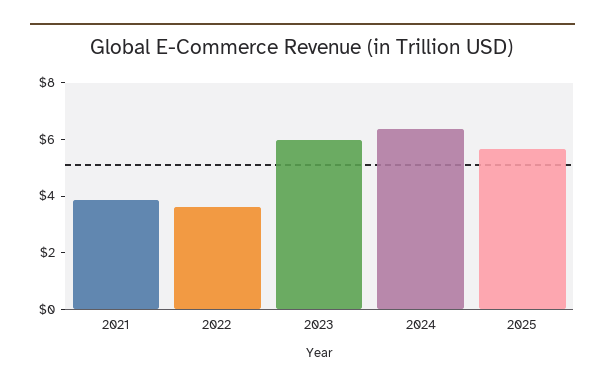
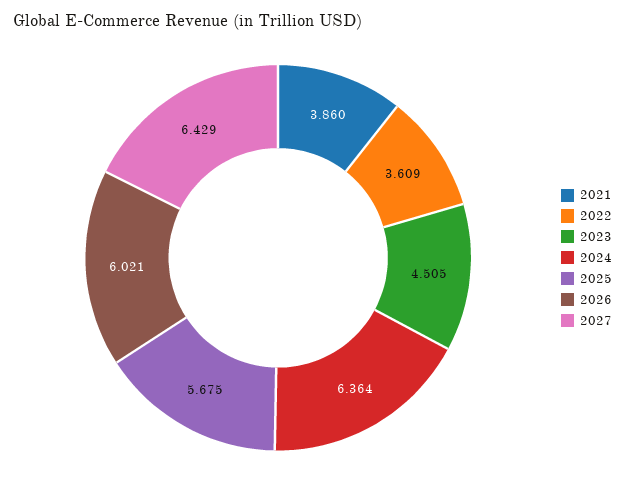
2023: 6 -> 4.505
2026: none -> 6.021
2027: none -> 6.429

